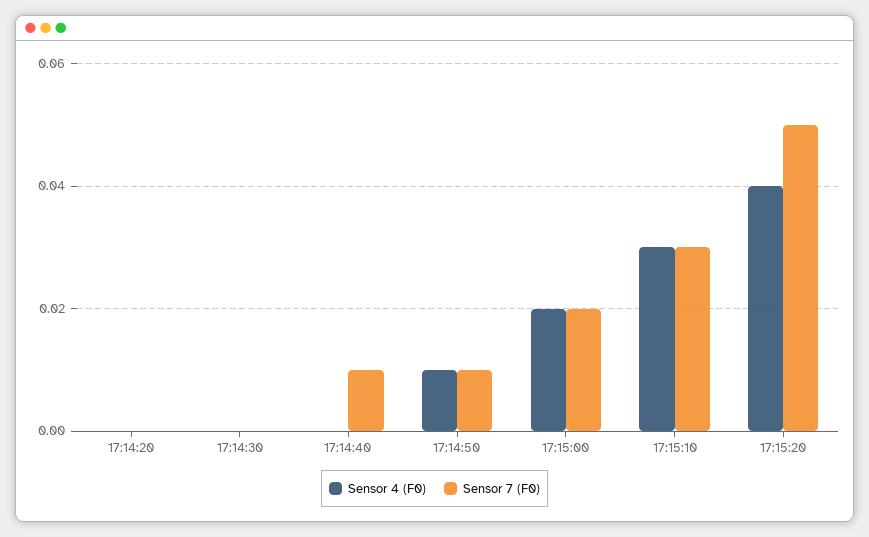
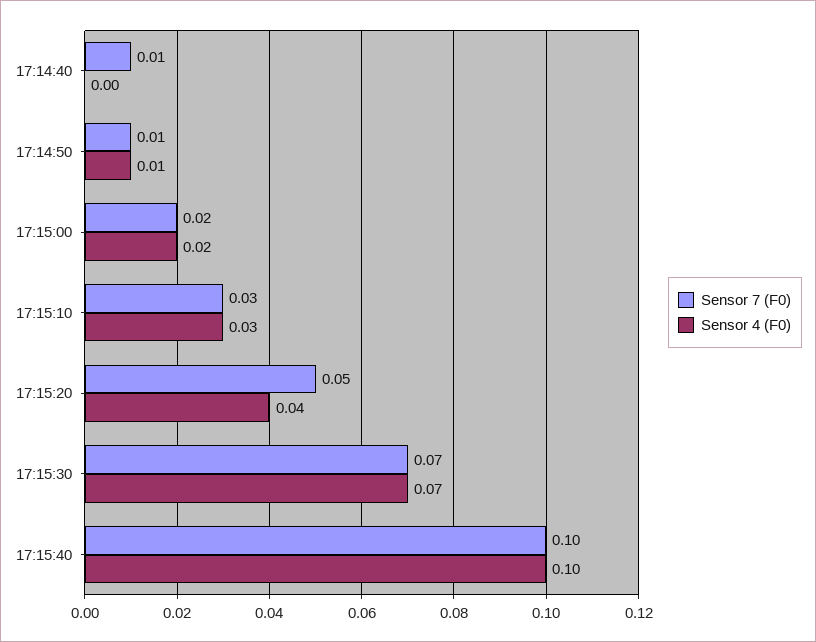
Sensor 4 (F0), 17:14:20: 0 -> none
Sensor 7 (F0), 17:14:20: 0 -> none
Sensor 4 (F0), 17:14:30: 0 -> none
Sensor 7 (F0), 17:14:30: 0 -> none
Sensor 7 (F0), 17:15:30: none -> 0.07
Sensor 4 (F0), 17:15:30: none -> 0.07
Sensor 7 (F0), 17:15:40: none -> 0.1
Sensor 4 (F0), 17:15:40: none -> 0.1

